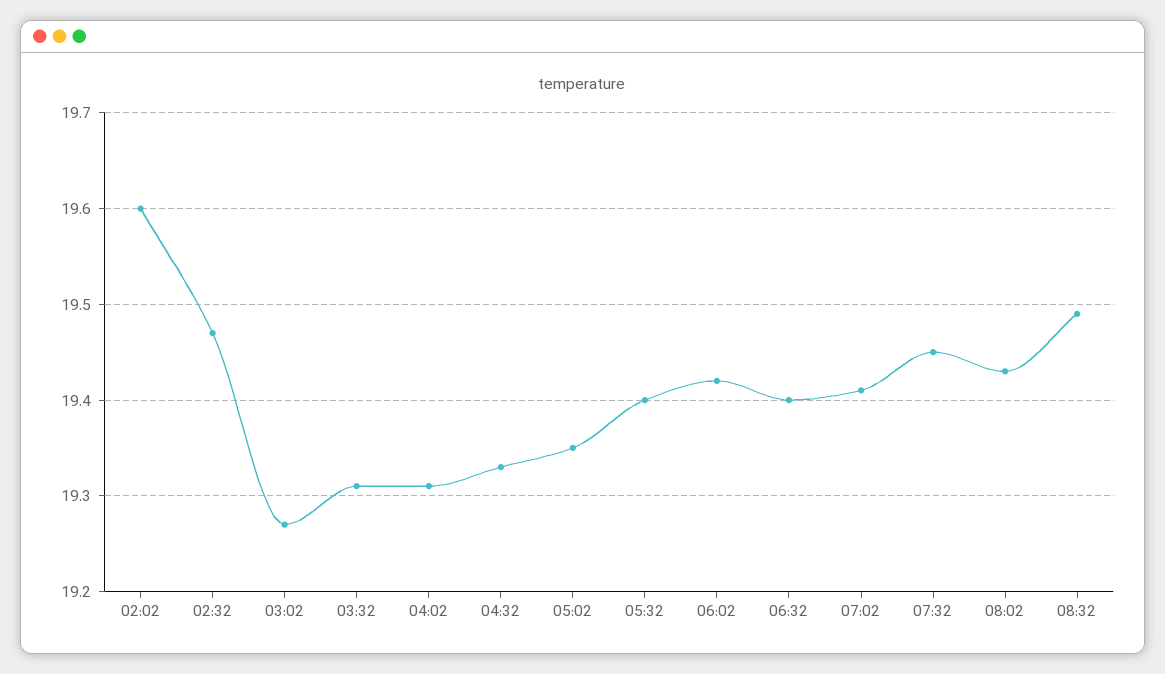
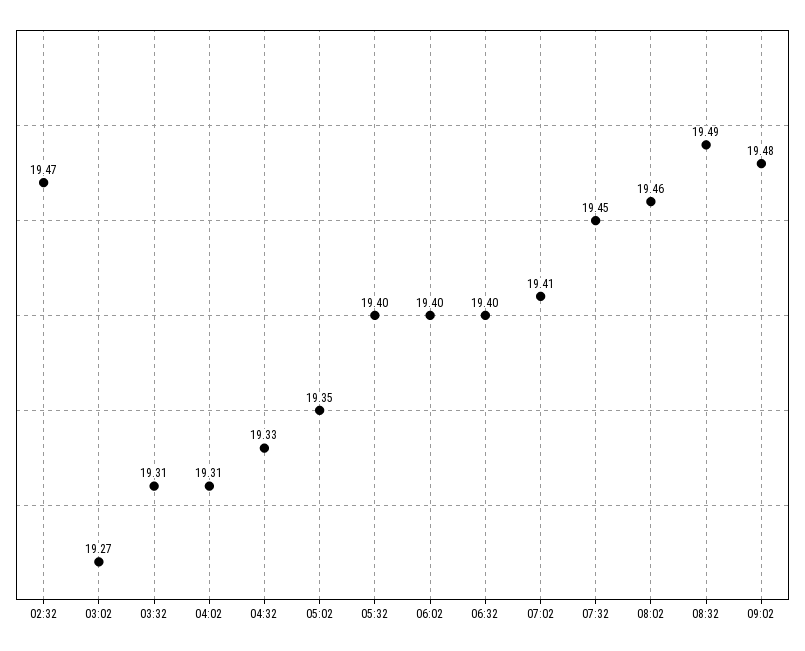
02:02: 19.6 -> none
06:02: 19.42 -> 19.4
08:02: 19.43 -> 19.46
09:02: none -> 19.48

